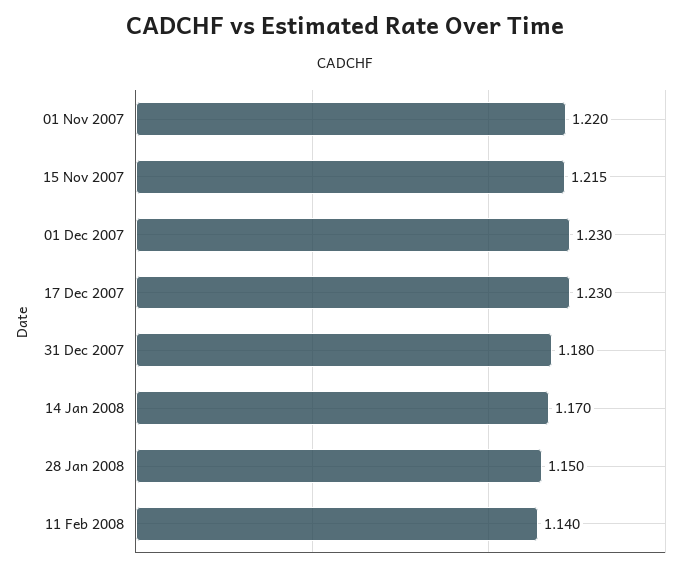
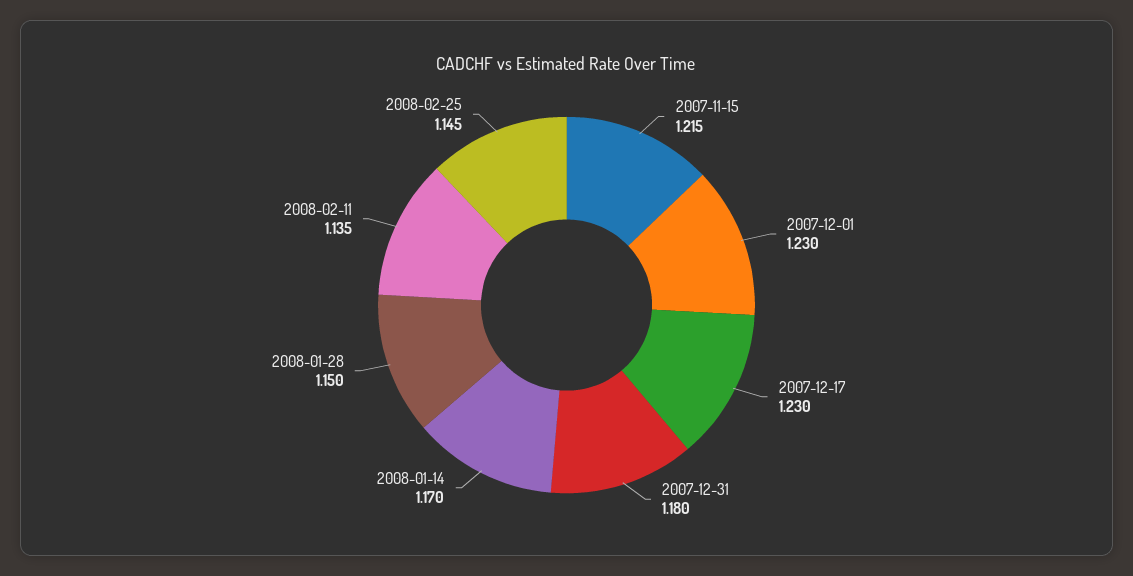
01 Nov 2007: 1.22 -> none
11 Feb 2008: 1.14 -> 1.135
2008-02-25: none -> 1.145

